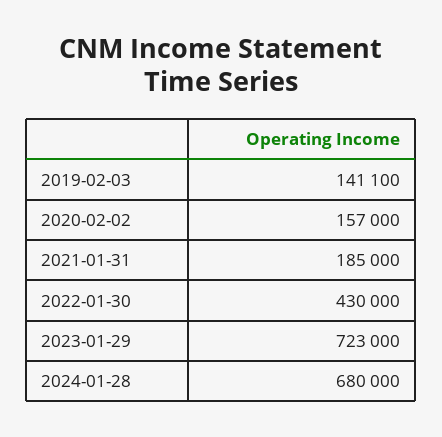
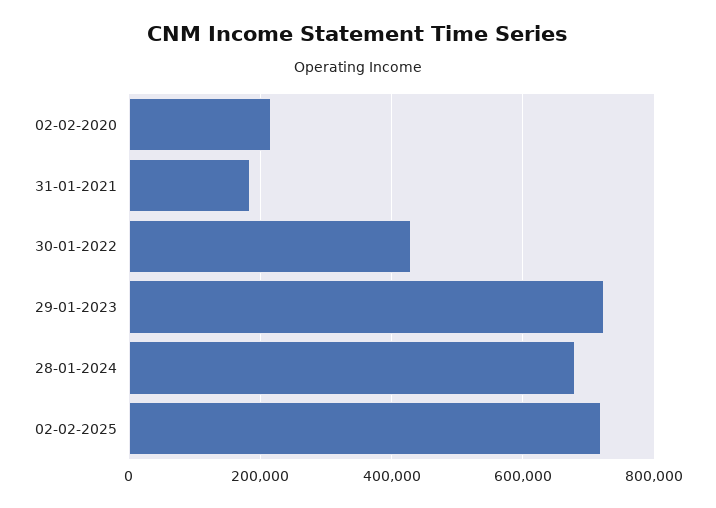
2019-02-03: 141100 -> none
2020-02-02: 157000 -> 220000
02-02-2025: none -> 720000

